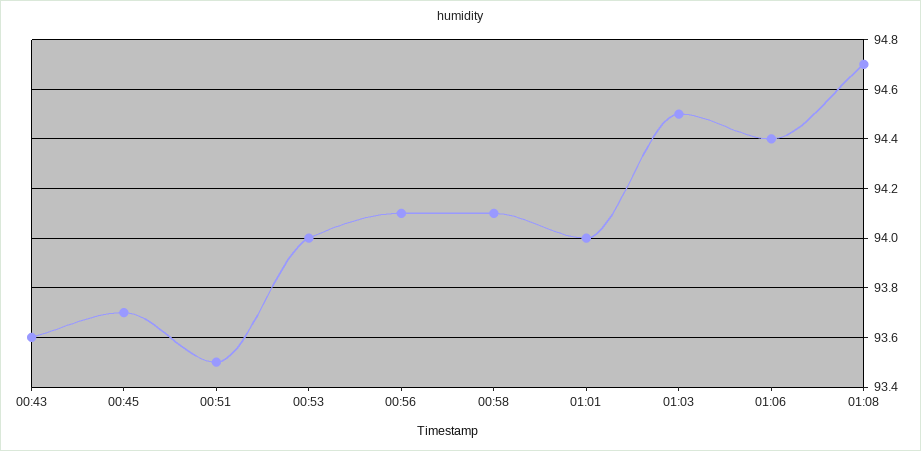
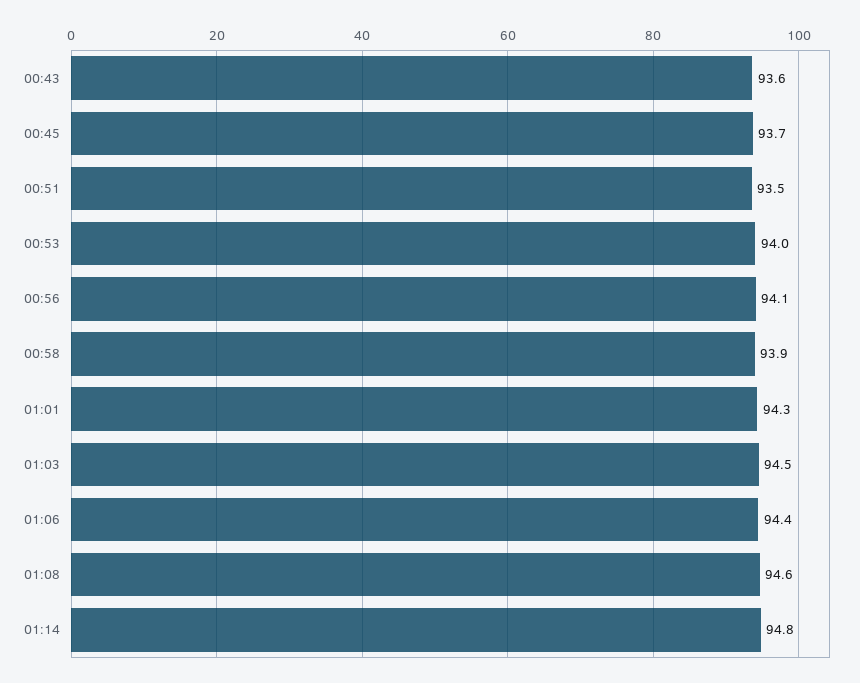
00:58: 94.1 -> 93.9
01:01: 94 -> 94.3
01:08: 94.7 -> 94.6
01:14: none -> 94.8

